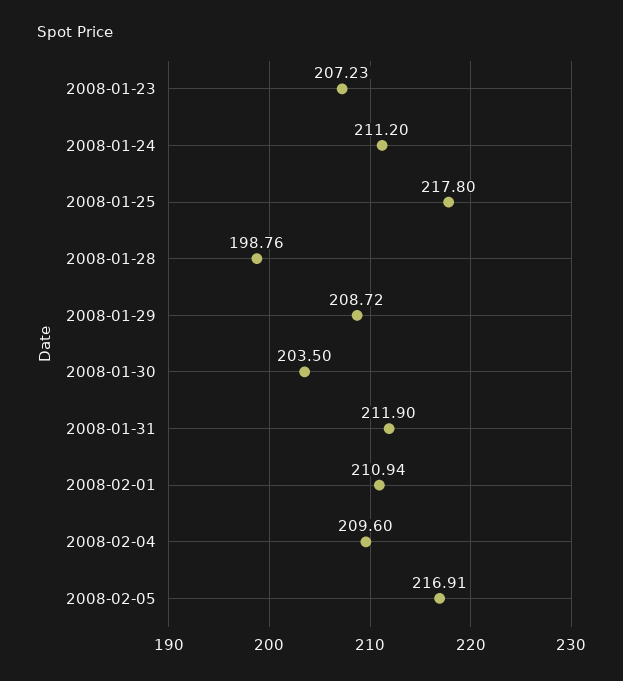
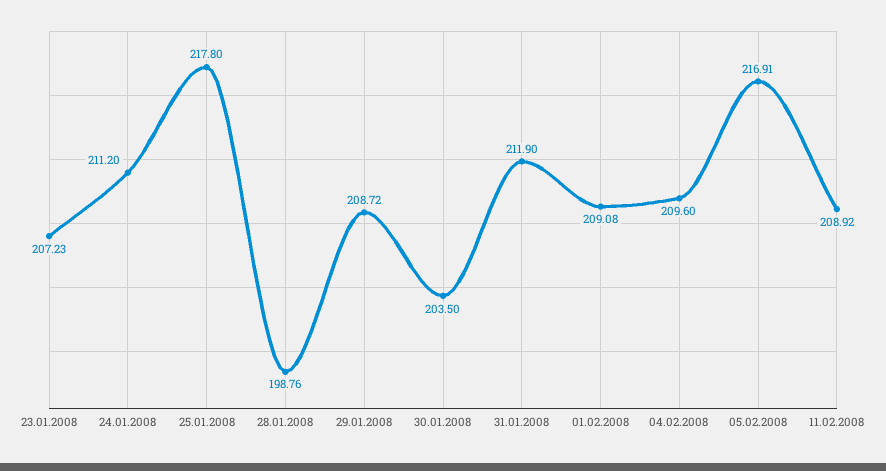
2008-02-01: 210.94 -> 209.08
11.02.2008: none -> 208.92

